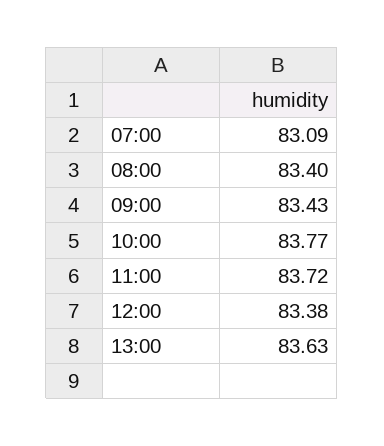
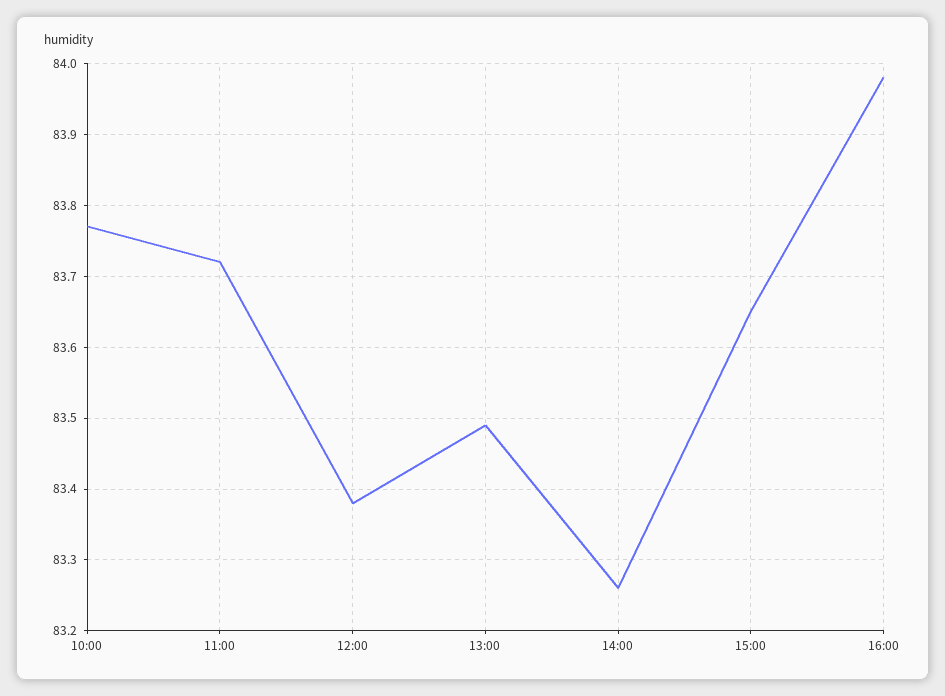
07:00: 83.09 -> none
08:00: 83.4 -> none
09:00: 83.43 -> none
13:00: 83.63 -> 83.49
14:00: none -> 83.26
15:00: none -> 83.65
16:00: none -> 83.98

